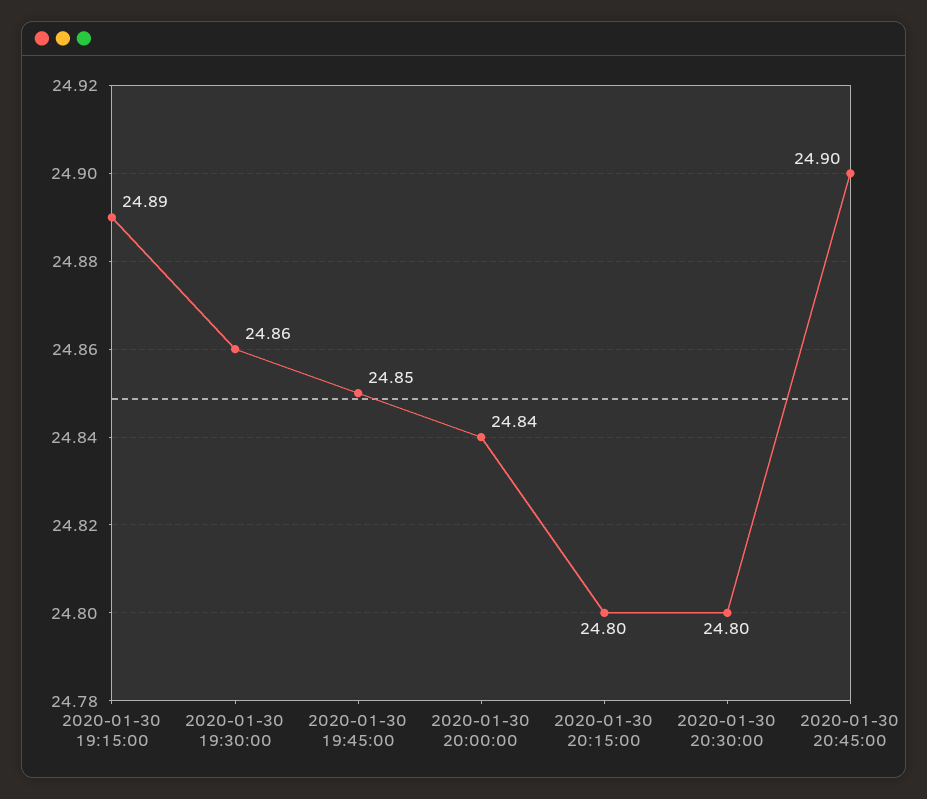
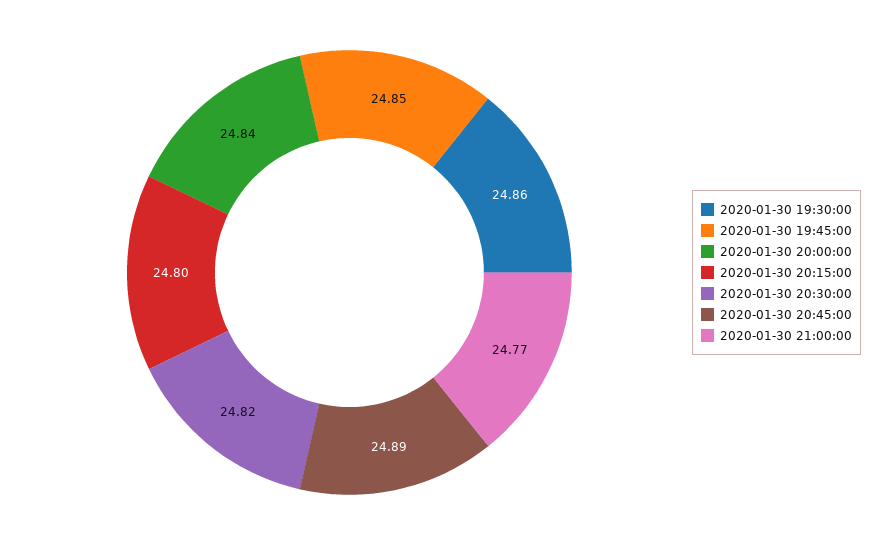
2020-01-30 19:15:00: 24.89 -> none
2020-01-30 20:30:00: 24.8 -> 24.82
2020-01-30 20:45:00: 24.9 -> 24.89
2020-01-30 21:00:00: none -> 24.77

